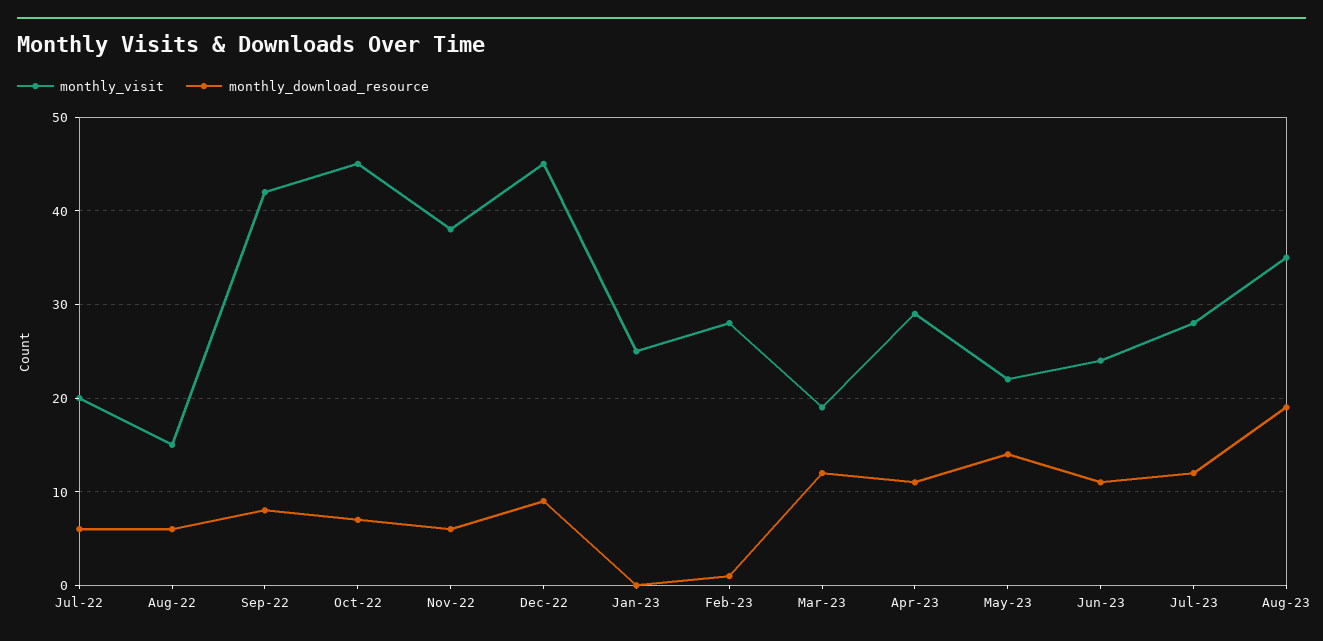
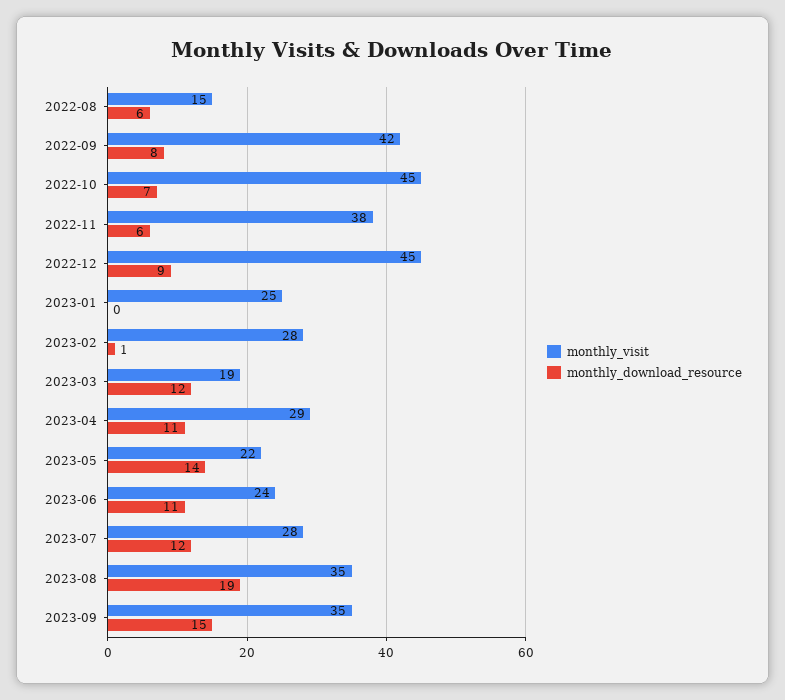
monthly_visit, Jul-22: 20 -> none
monthly_download_resource, Jul-22: 6 -> none
monthly_visit, 2023-09: none -> 35
monthly_download_resource, 2023-09: none -> 15

